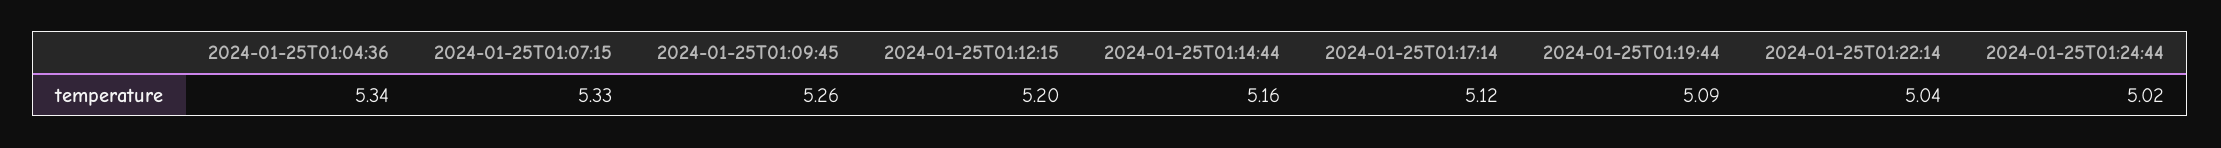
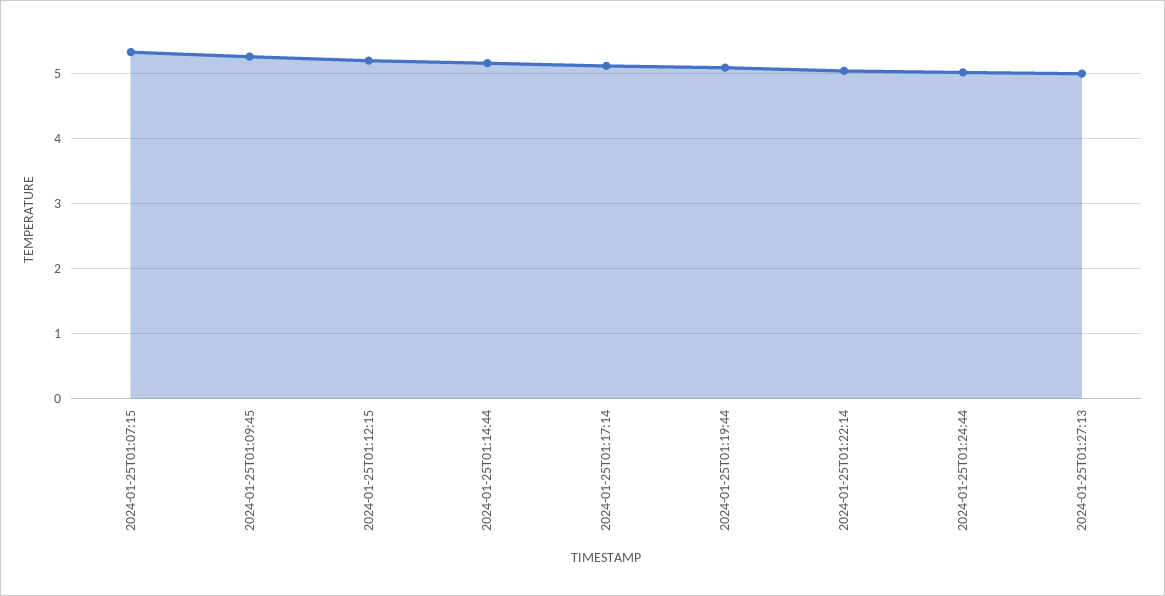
2024-01-25T01:04:36: 5.34 -> none
2024-01-25T01:27:13: none -> 5

